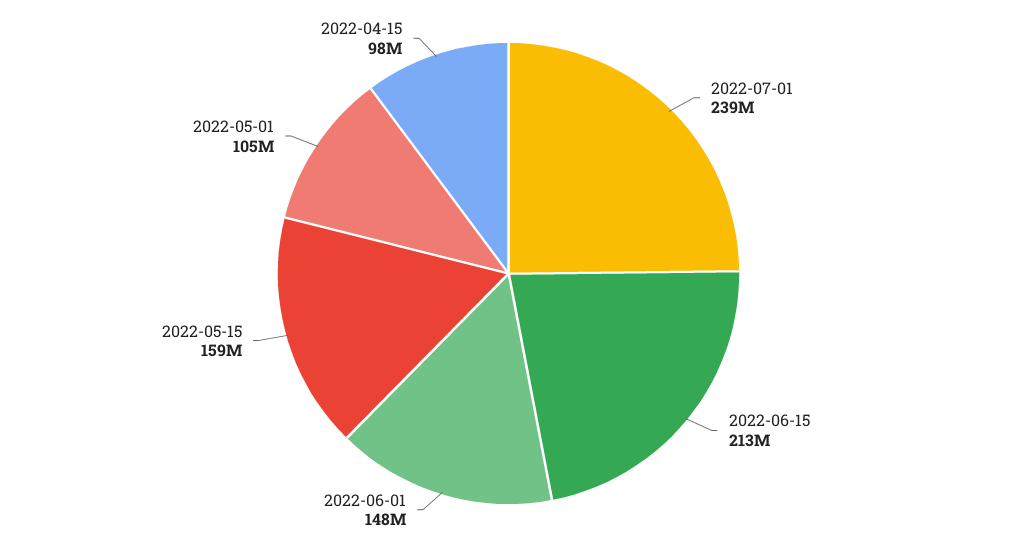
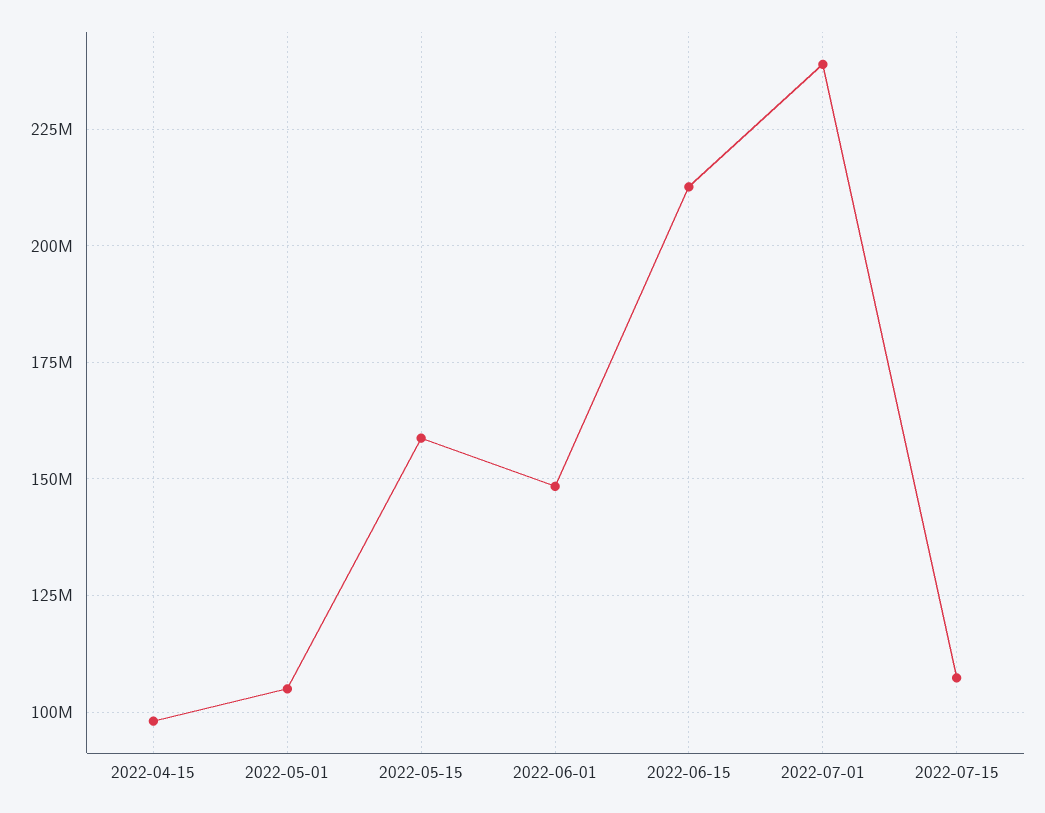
2022-07-15: none -> 107500000

